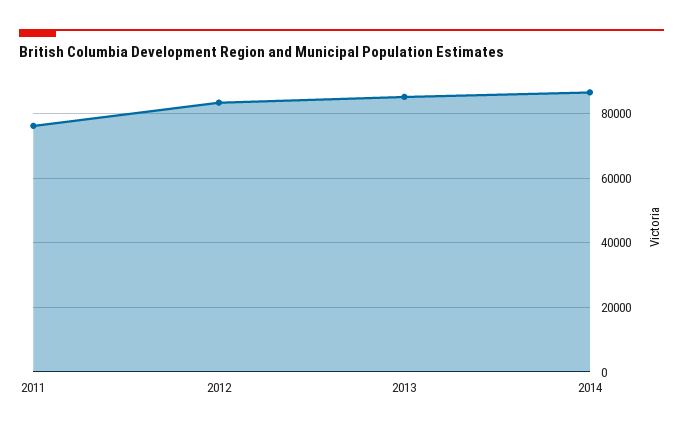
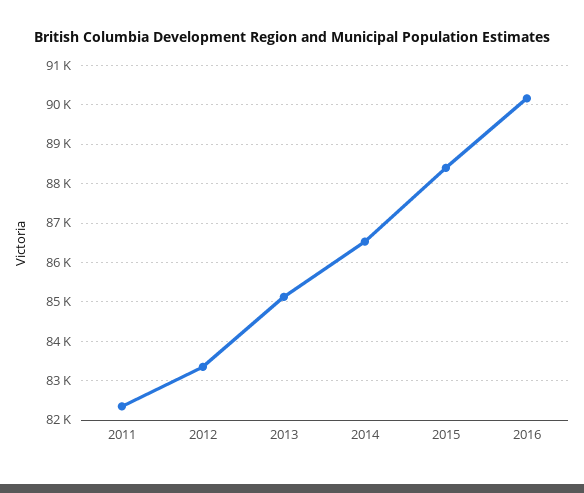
2011: 76000 -> 82400
2015: none -> 88400
2016: none -> 90200

